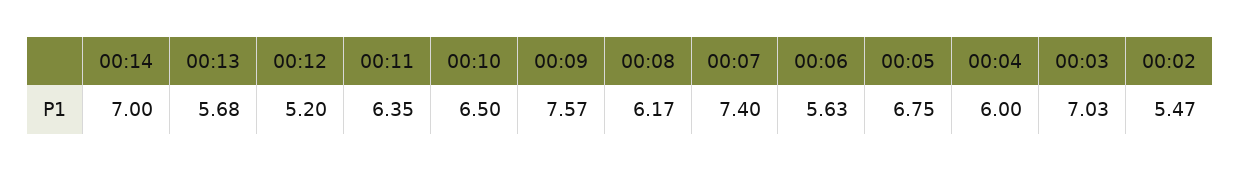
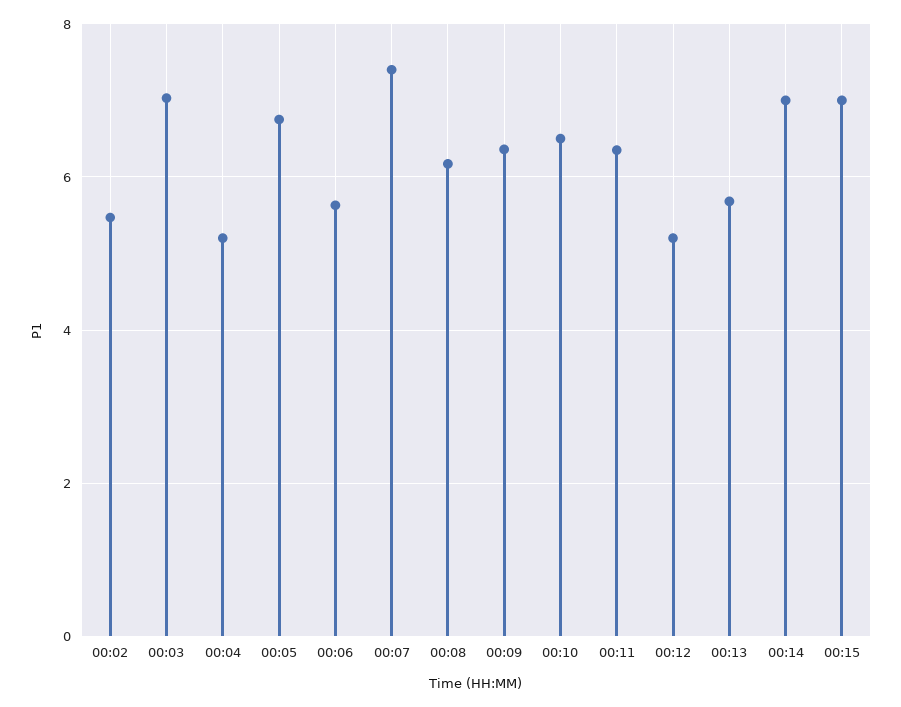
00:09: 7.57 -> 6.4
00:04: 6 -> 5.2
00:15: none -> 7

